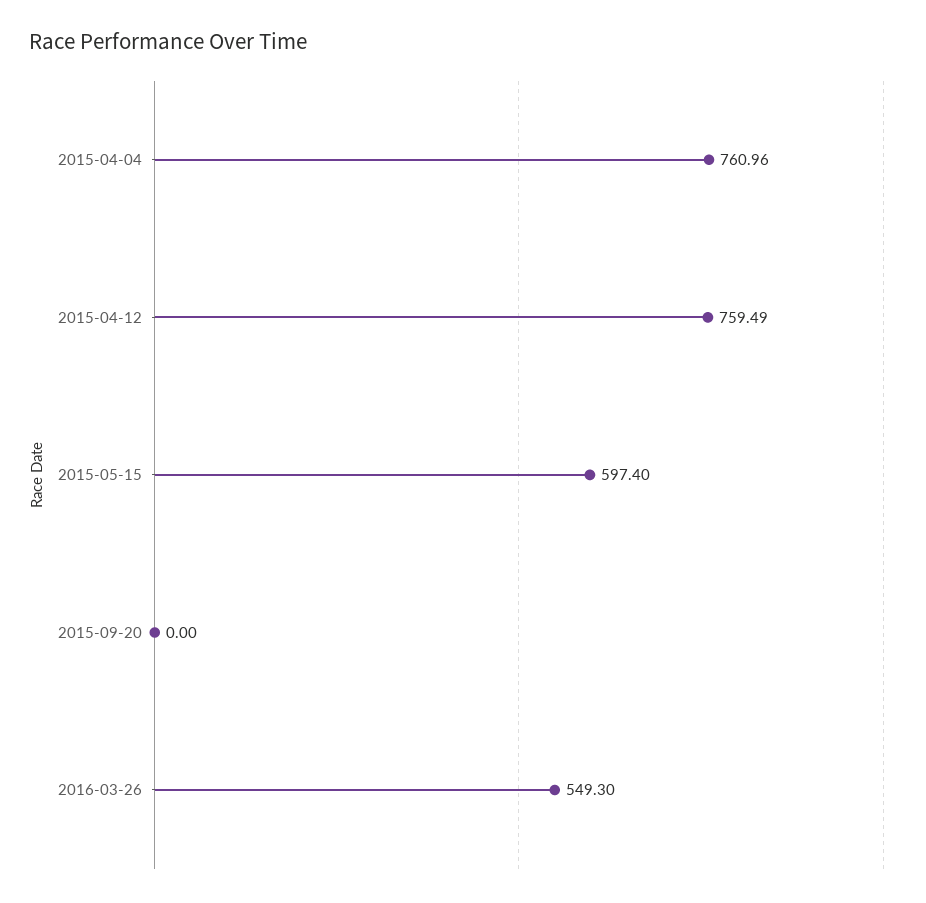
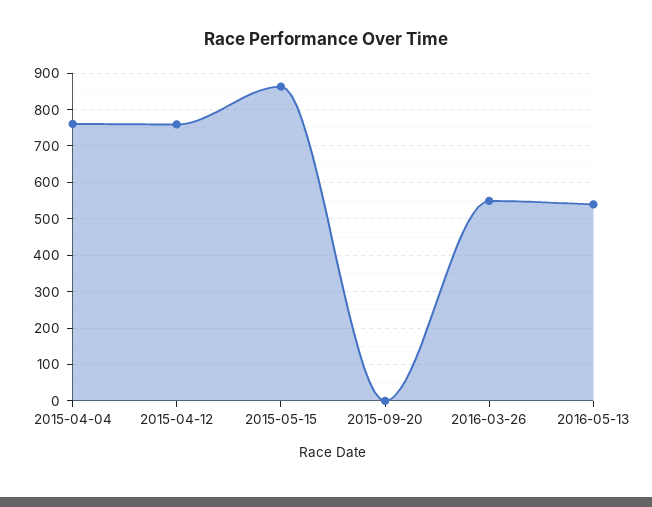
2015-05-15: 597.4 -> 860
2016-05-13: none -> 540

